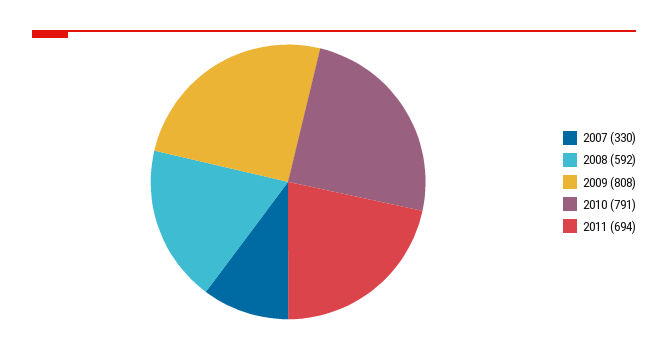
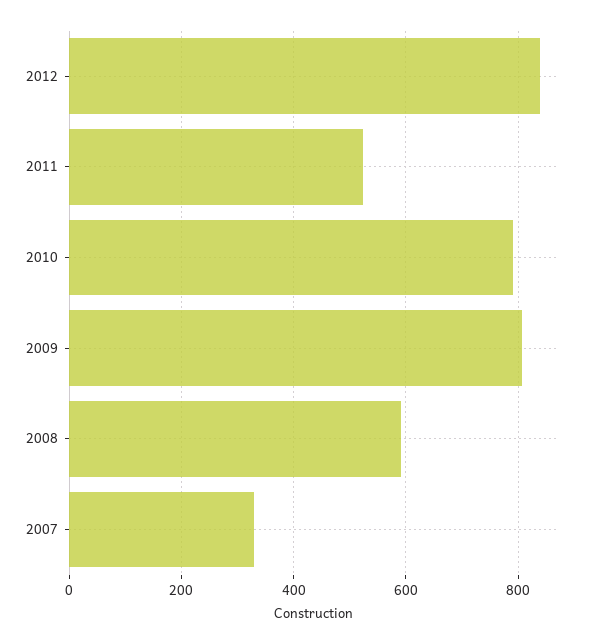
2011: 694 -> 520
2012: none -> 840

